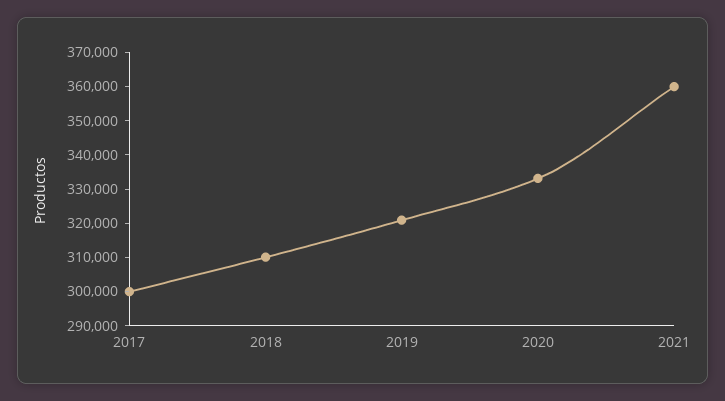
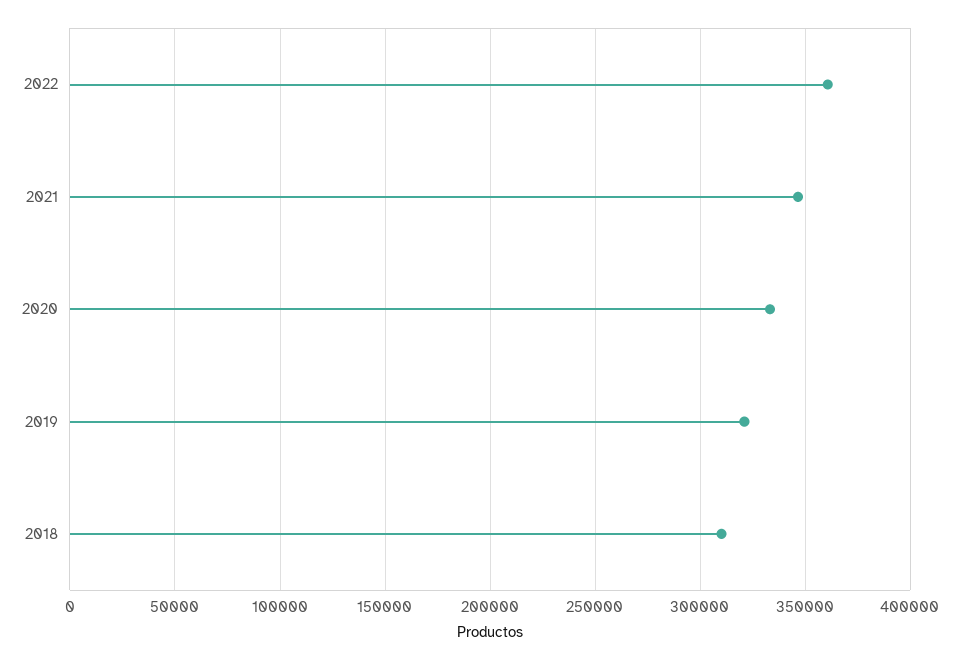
2017: 300000 -> none
2021: 360000 -> 345000
2022: none -> 360000

